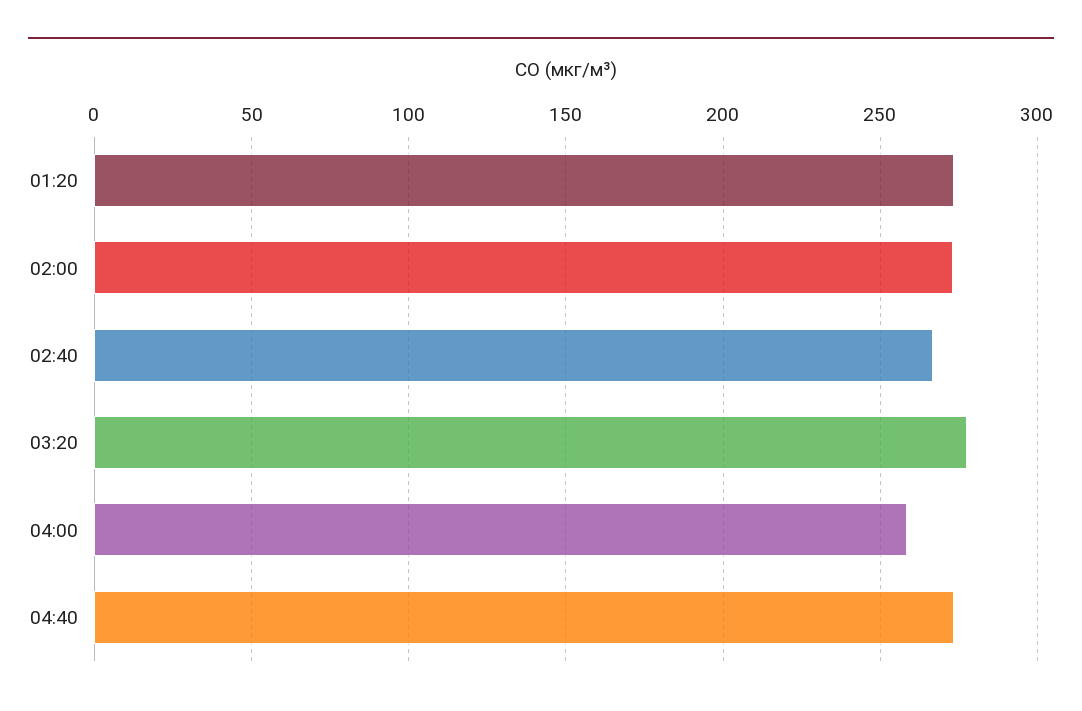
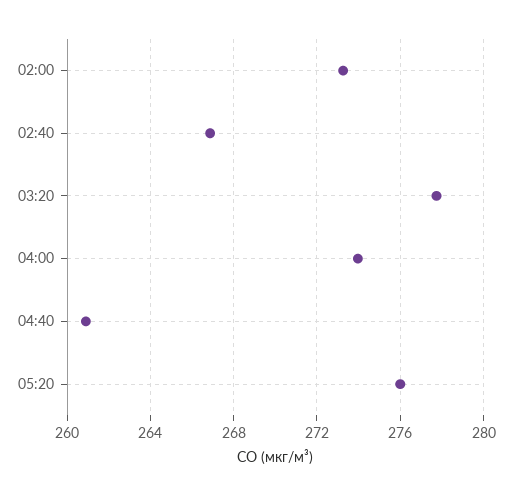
01:20: 275 -> none
04:00: 260 -> 274
04:40: 275 -> 261
05:20: none -> 276

